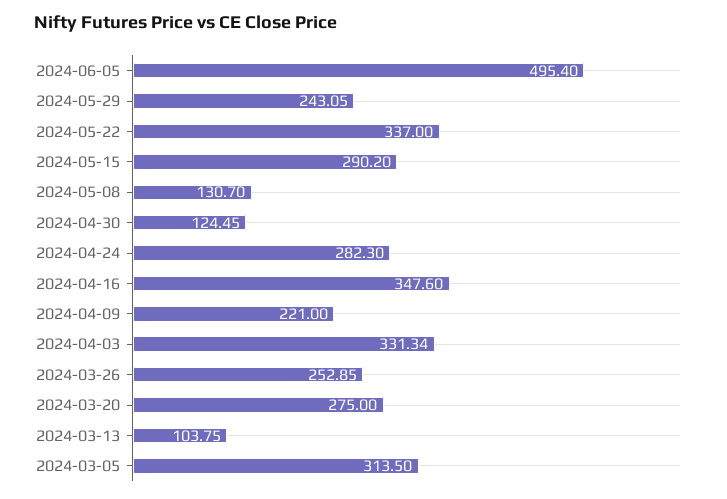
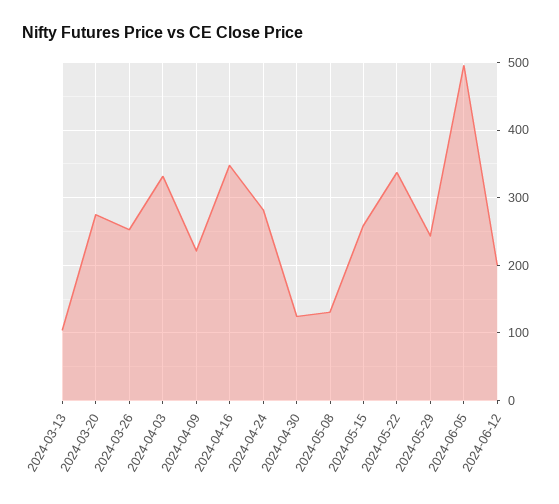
2024-05-15: 290.2 -> 260
2024-03-05: 313.5 -> none
2024-06-12: none -> 200

